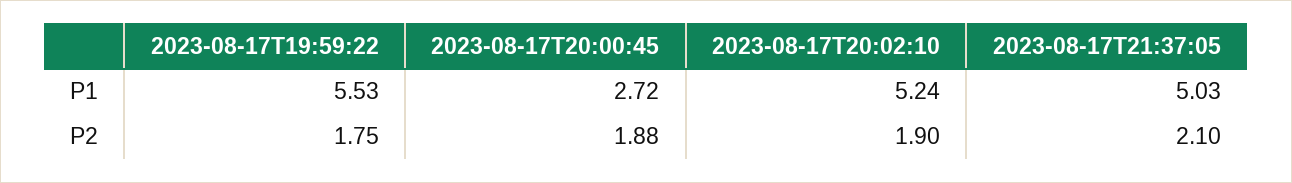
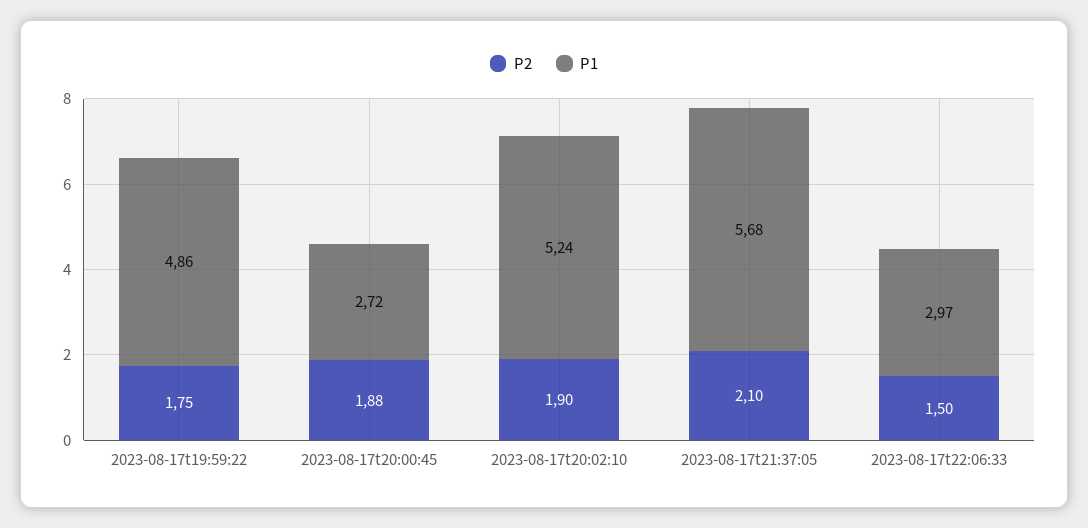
P1, 2023-08-17T19:59:22: 5.53 -> 4.86
P1, 2023-08-17T21:37:05: 5.03 -> 5.68
P2, 2023-08-17t22:06:33: none -> 1.5
P1, 2023-08-17t22:06:33: none -> 2.97

